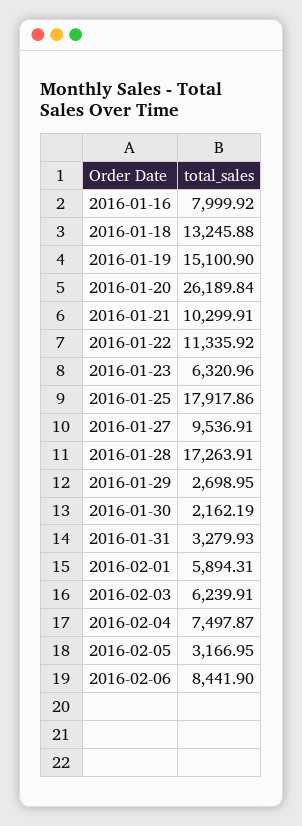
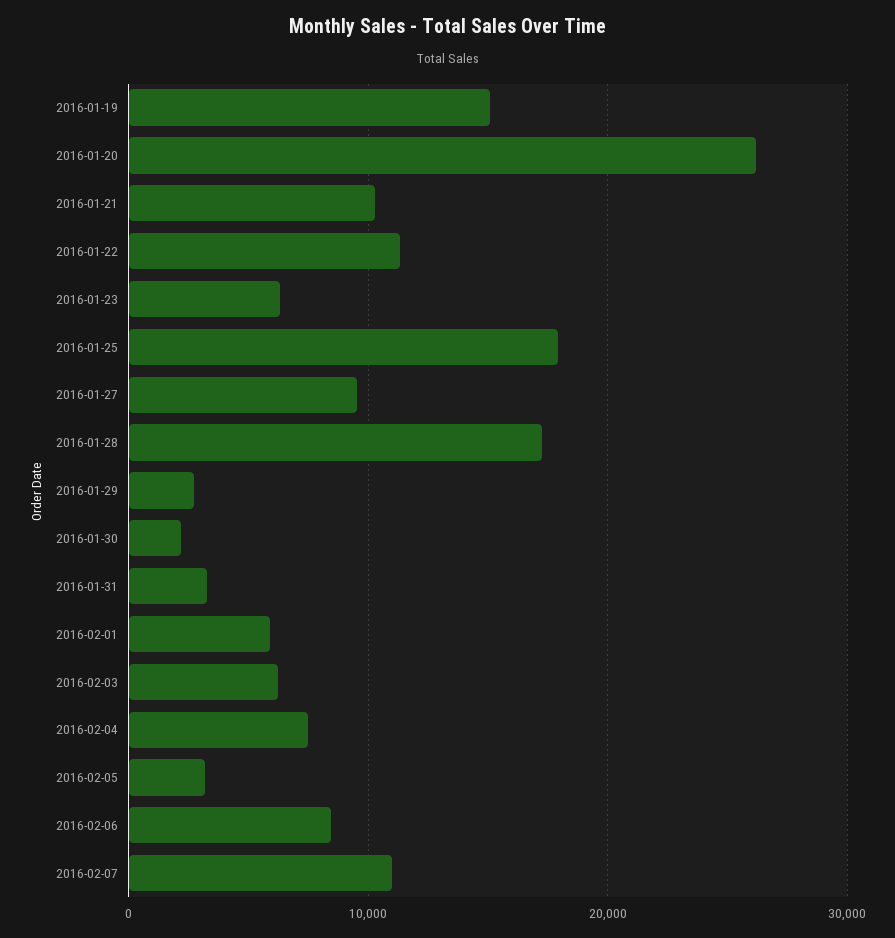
2016-01-16: 7999.92 -> none
2016-01-18: 13245.88 -> none
2016-02-07: none -> 11000

